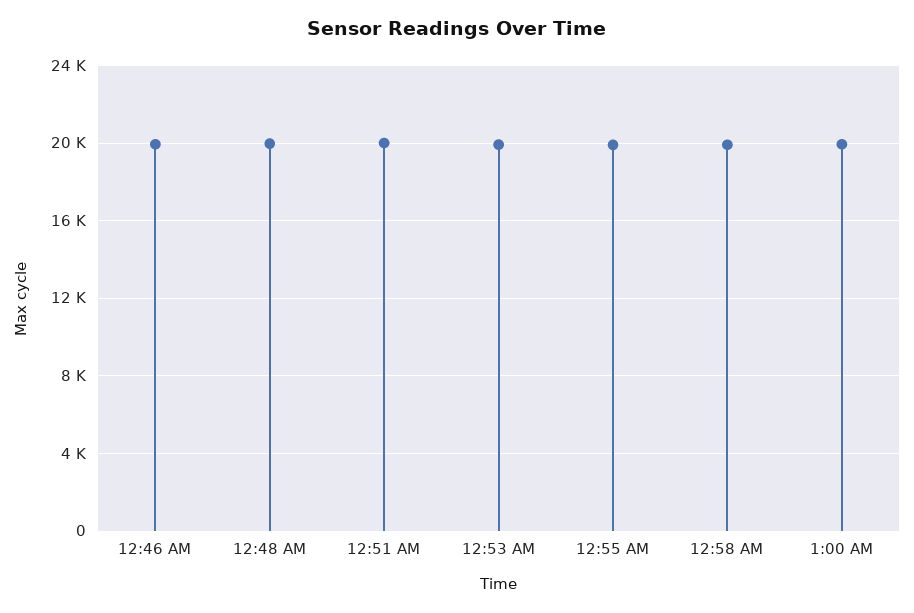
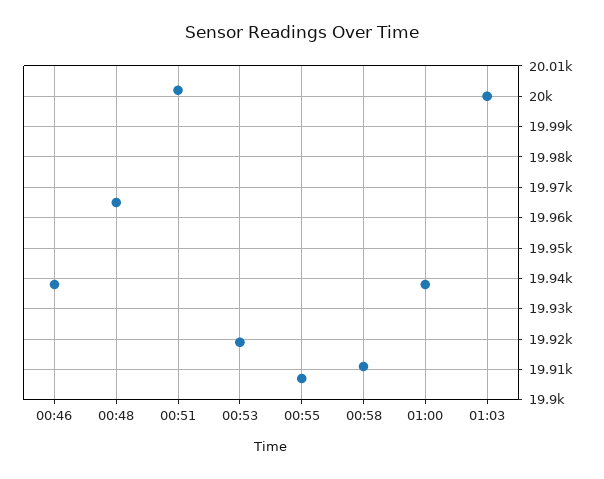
01:03: none -> 20000

